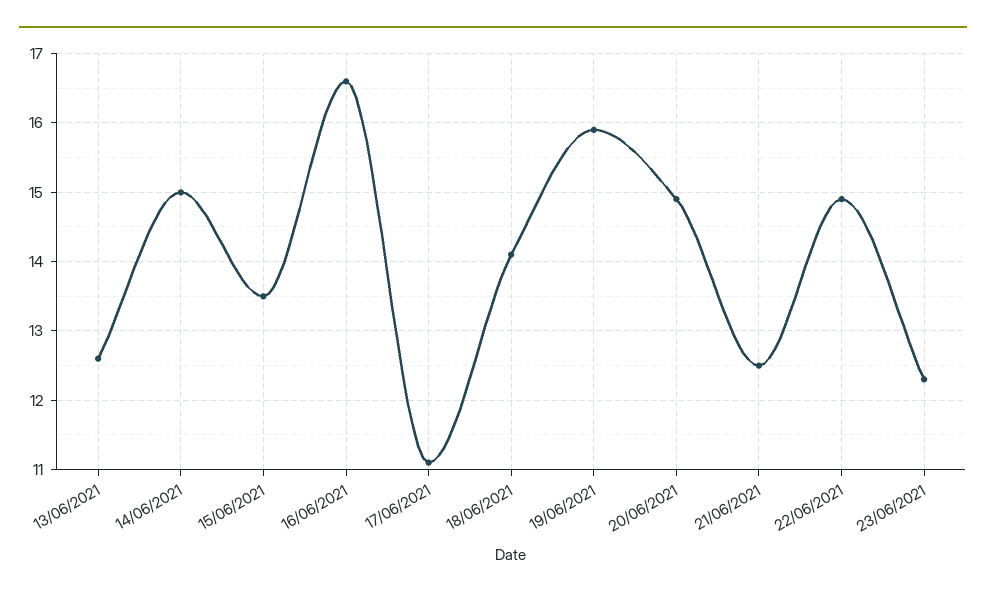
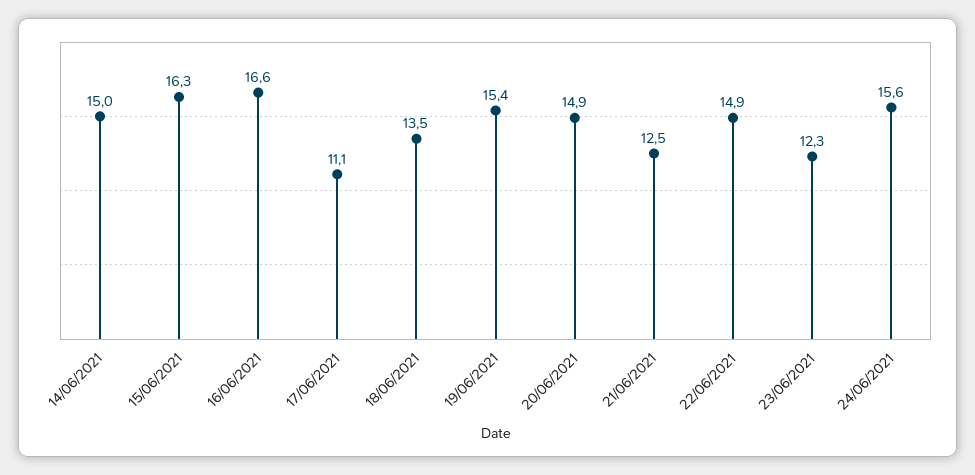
13/06/2021: 12.6 -> none
15/06/2021: 13.5 -> 16.3
18/06/2021: 14.1 -> 13.5
19/06/2021: 15.9 -> 15.4
24/06/2021: none -> 15.6

